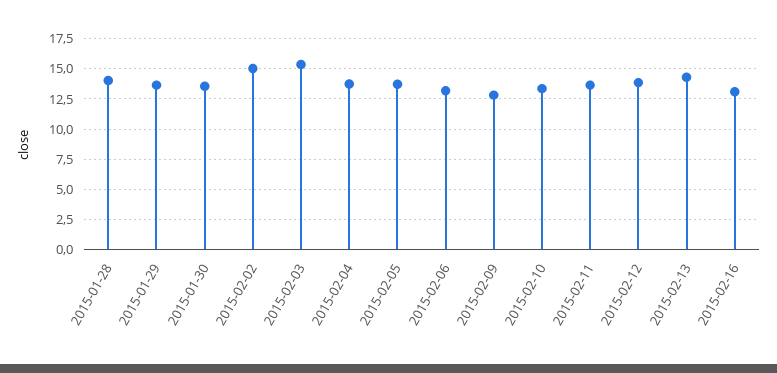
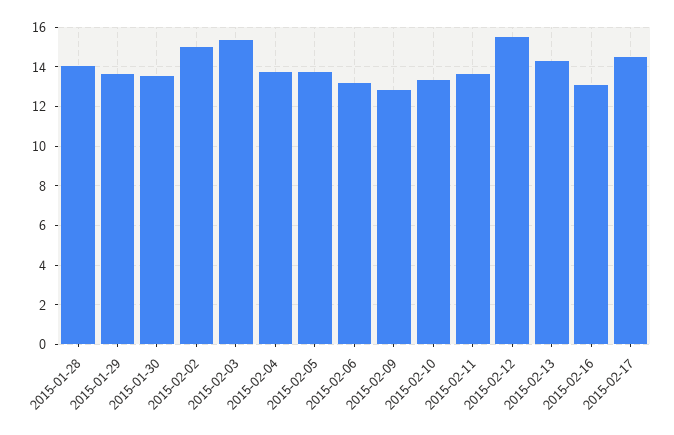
2015-02-12: 14 -> 15.5
2015-02-17: none -> 14.5

